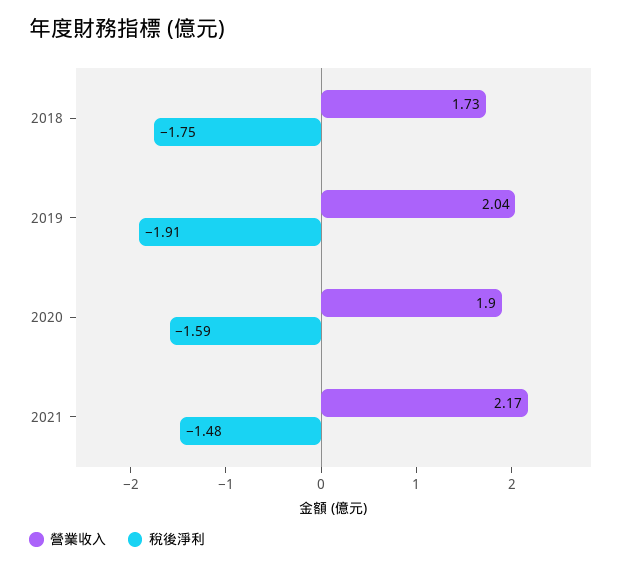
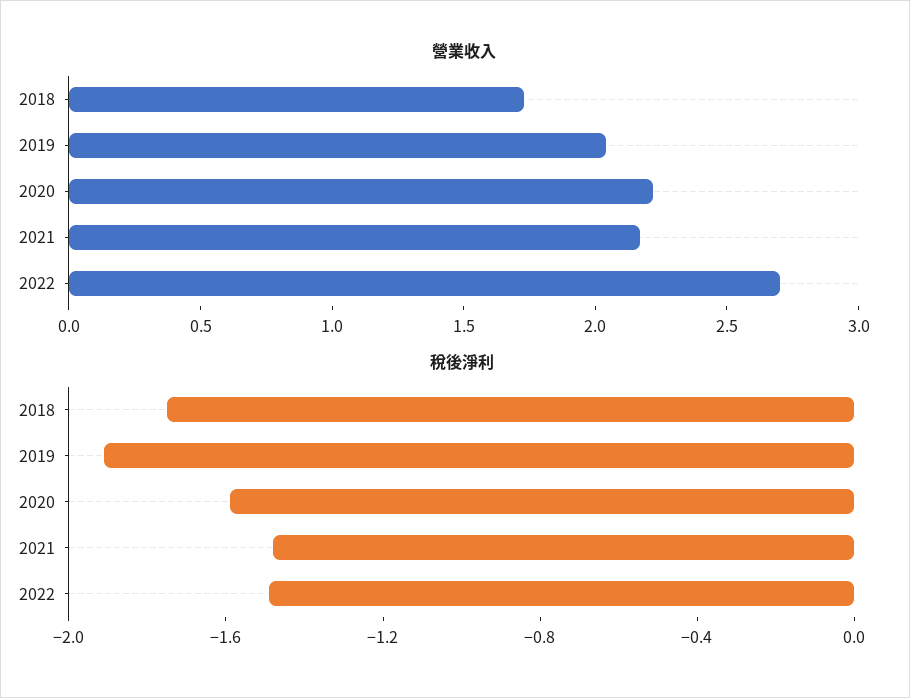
營業收入, 2020: 1.9 -> 2.2
營業收入, 2022: none -> 2.7
稅後淨利, 2022: none -> -1.5

